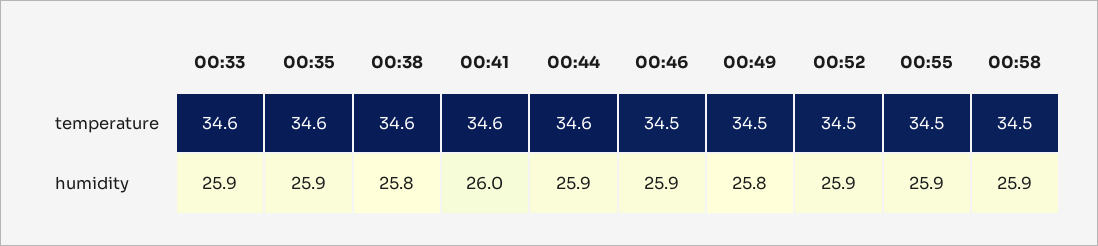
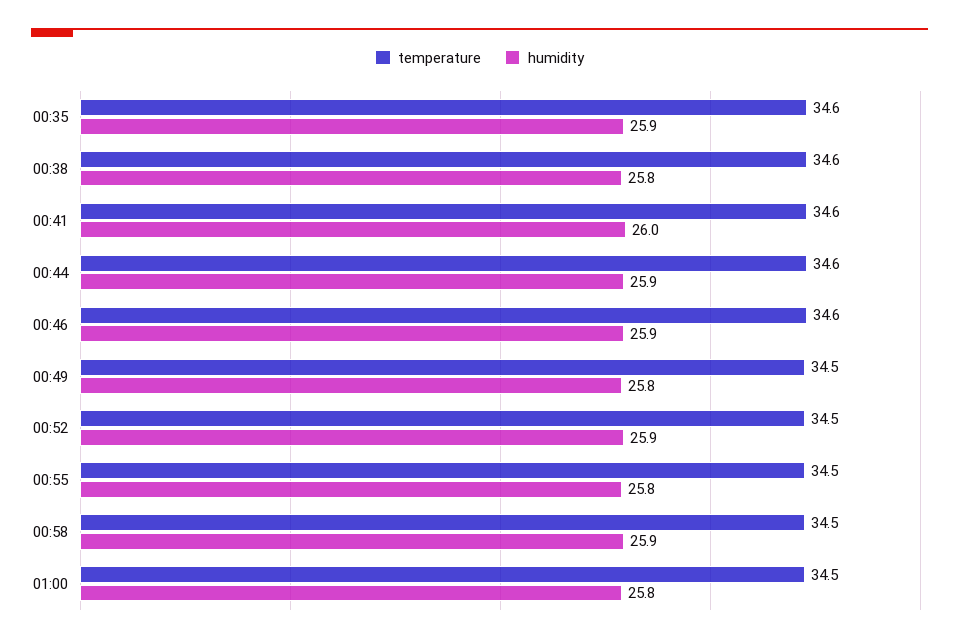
temperature, 00:33: 34.6 -> none
temperature, 00:46: 34.5 -> 34.6
humidity, 00:33: 25.9 -> none
humidity, 00:55: 25.9 -> 25.8
temperature, 01:00: none -> 34.5
humidity, 01:00: none -> 25.8

